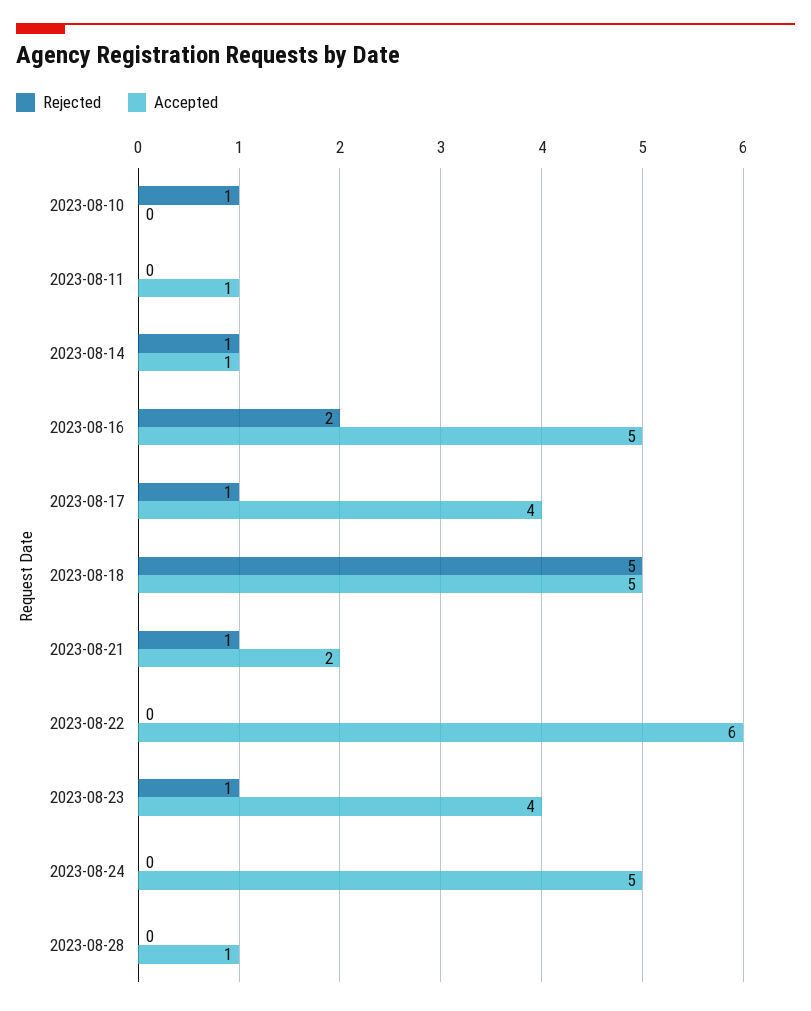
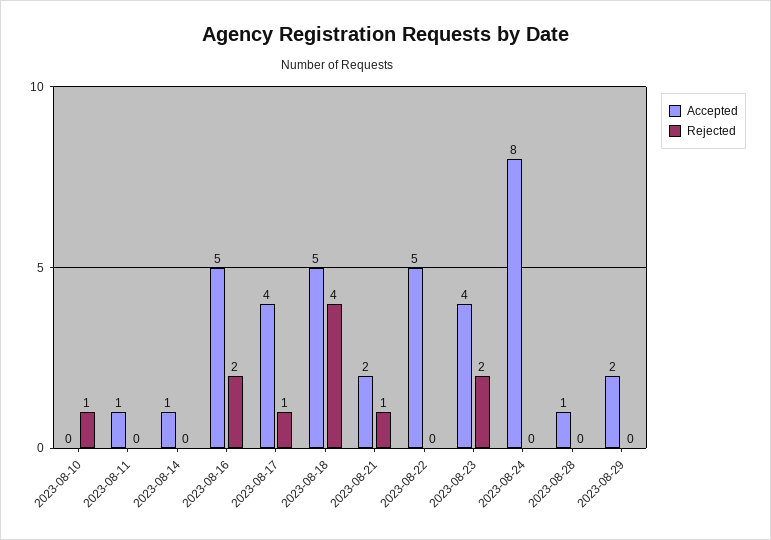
Rejected, 2023-08-14: 1 -> 0
Rejected, 2023-08-18: 5 -> 4
Accepted, 2023-08-22: 6 -> 5
Rejected, 2023-08-23: 1 -> 2
Accepted, 2023-08-24: 5 -> 8
Accepted, 2023-08-29: none -> 2
Rejected, 2023-08-29: none -> 0

